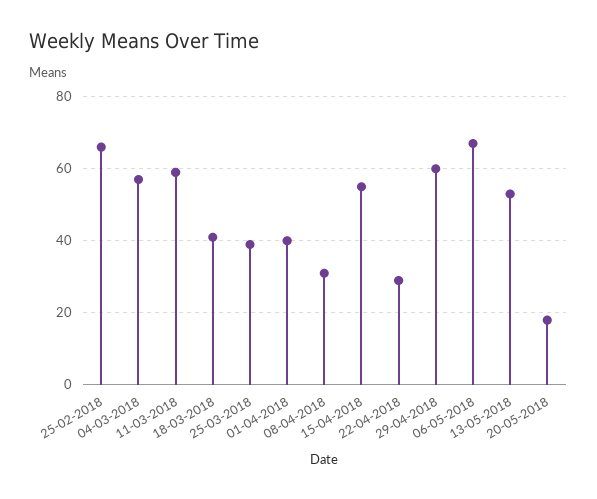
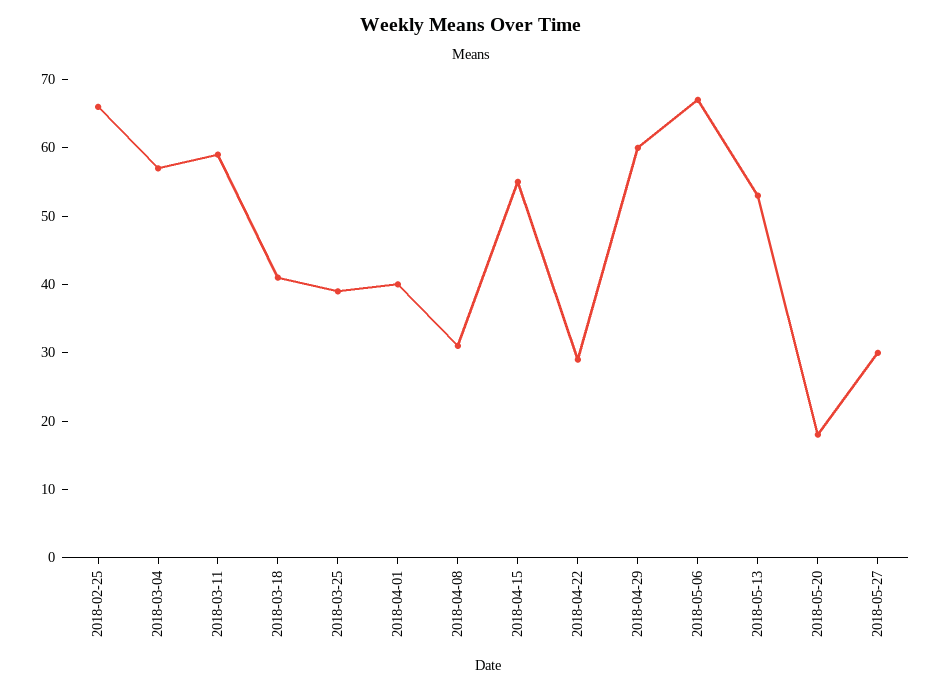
2018-05-27: none -> 30

